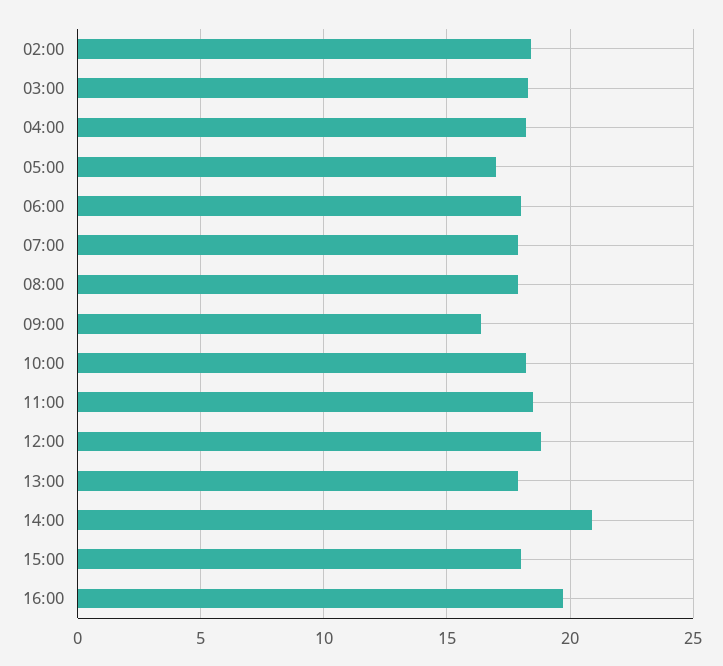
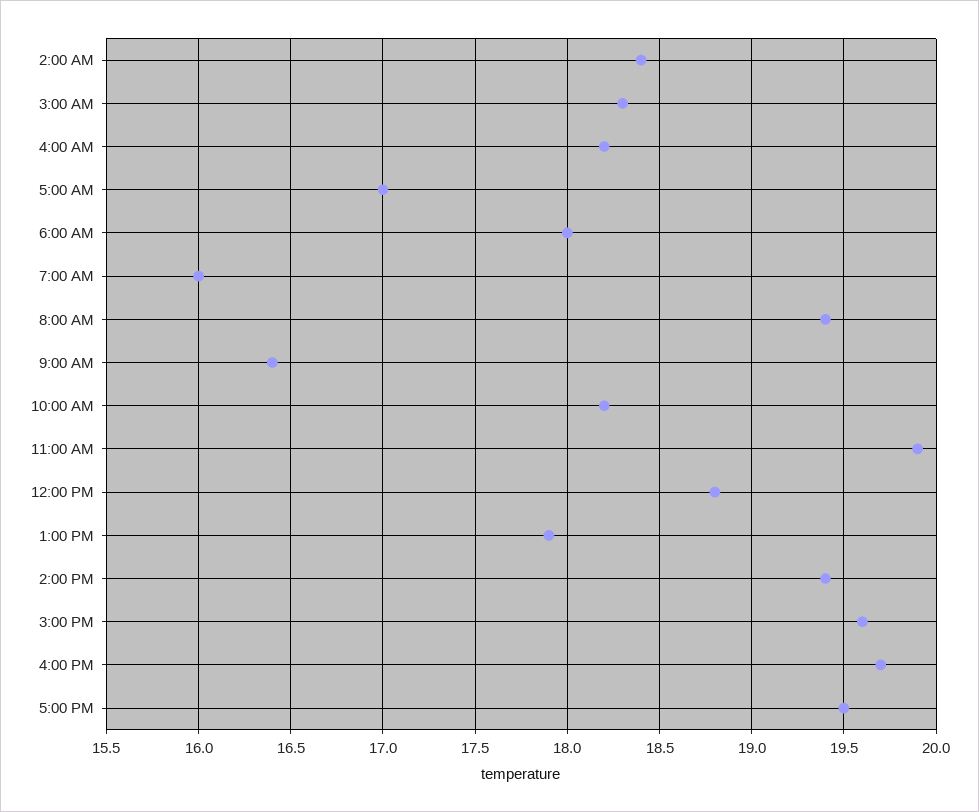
07:00: 18 -> 16
08:00: 18 -> 19.4
11:00: 18.5 -> 19.9
14:00: 21 -> 19.4
15:00: 18 -> 19.6
5:00 PM: none -> 19.5

